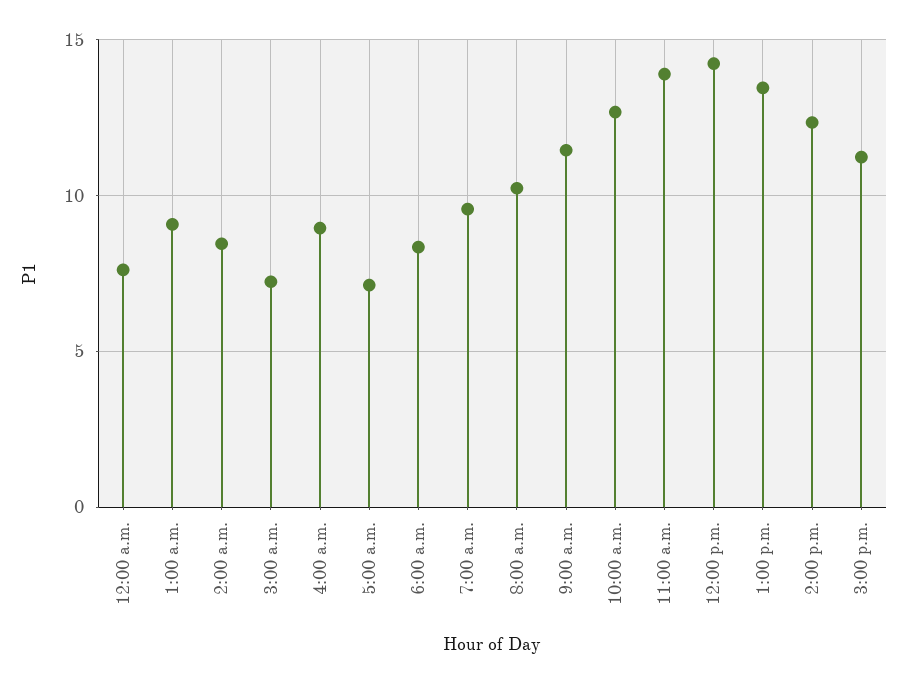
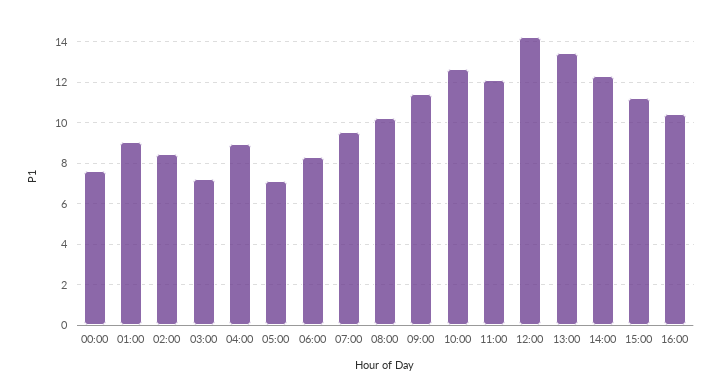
11:00 a.m.: 14 -> 12
16:00: none -> 10.5

